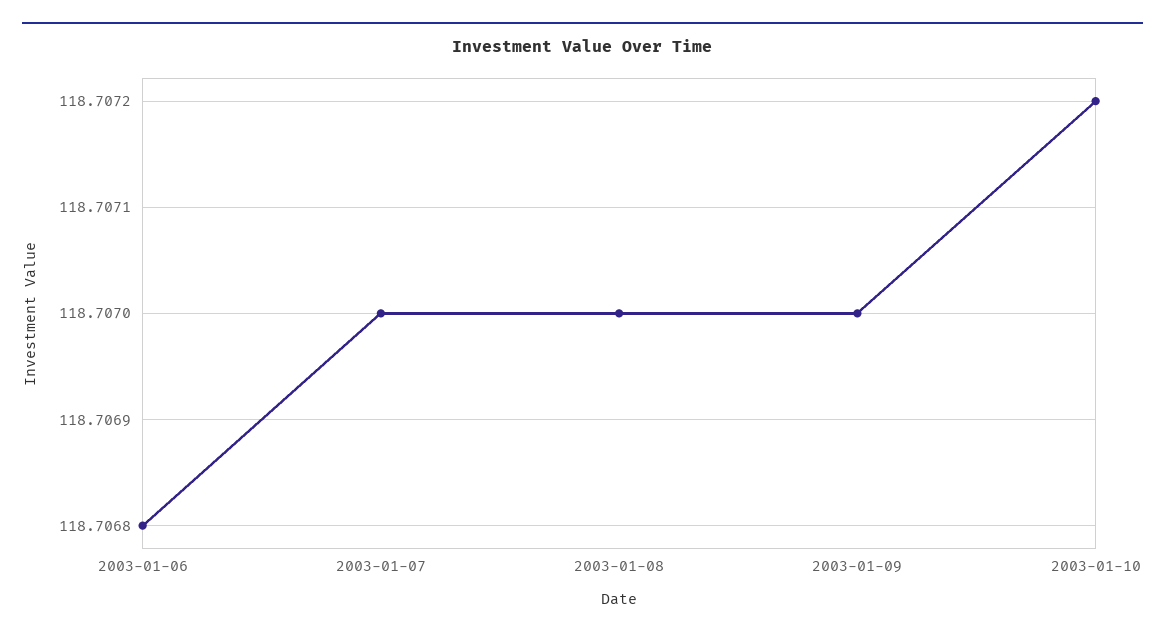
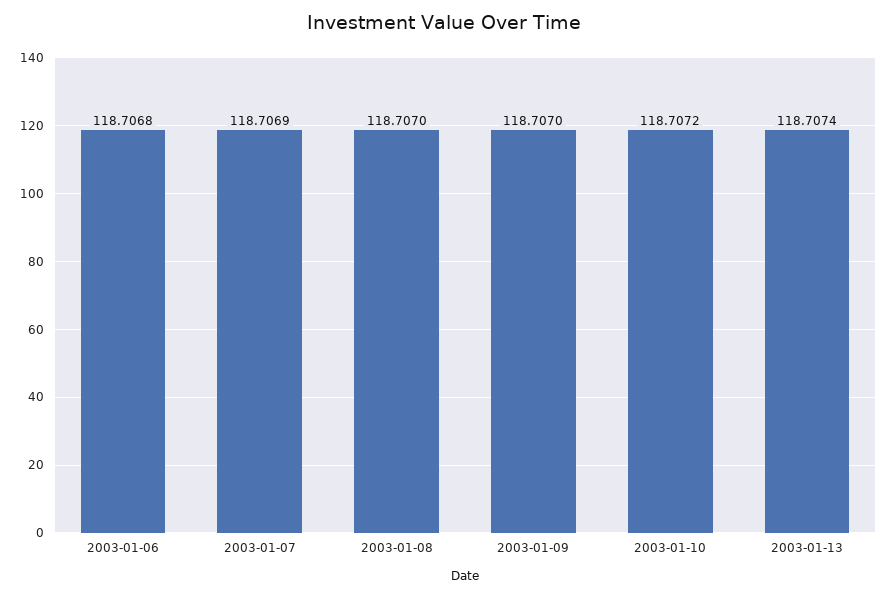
2003-01-07: 118.707 -> 118.7069
2003-01-13: none -> 118.7074

